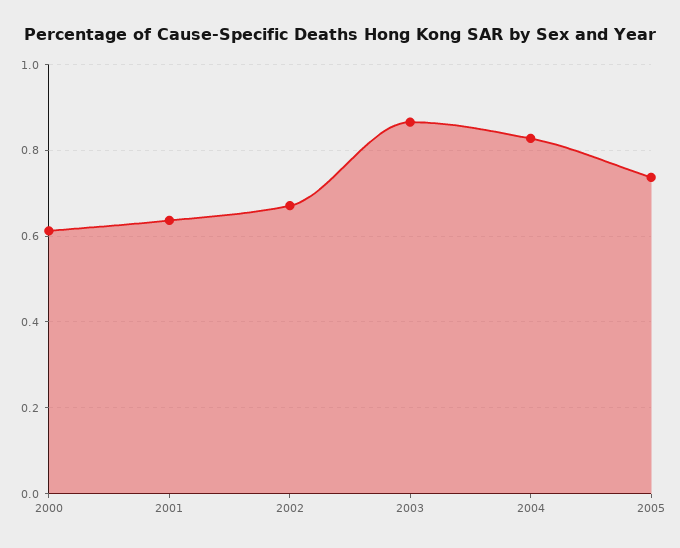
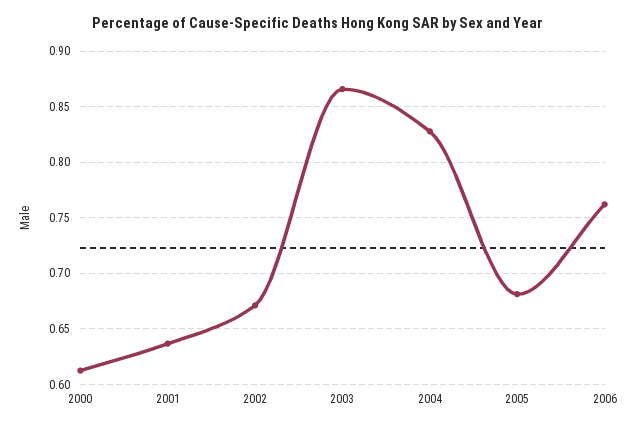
2005: 0.74 -> 0.68
2006: none -> 0.76

